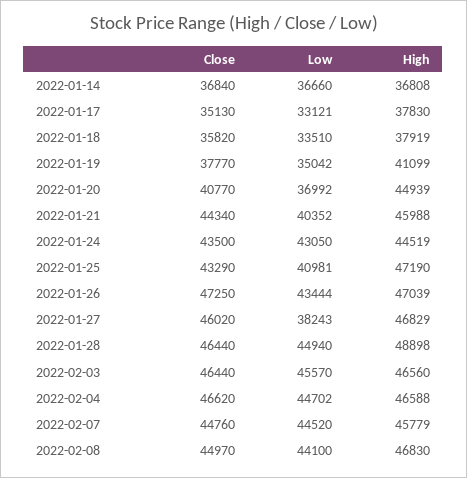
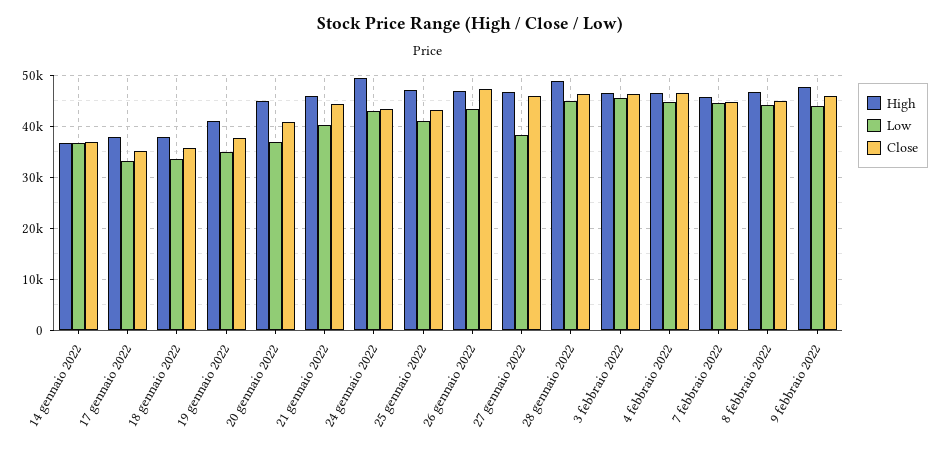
High, 2022-01-24: 44519 -> 50000
High, 9 febbraio 2022: none -> 48000
Low, 9 febbraio 2022: none -> 44000
Close, 9 febbraio 2022: none -> 46000

